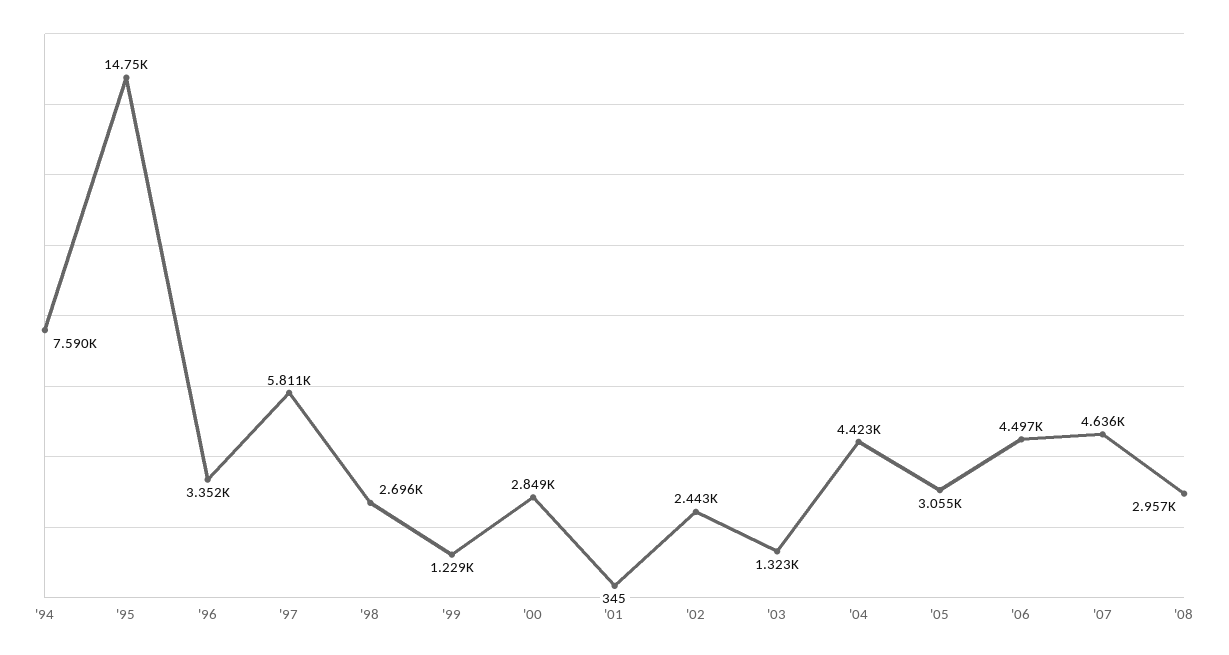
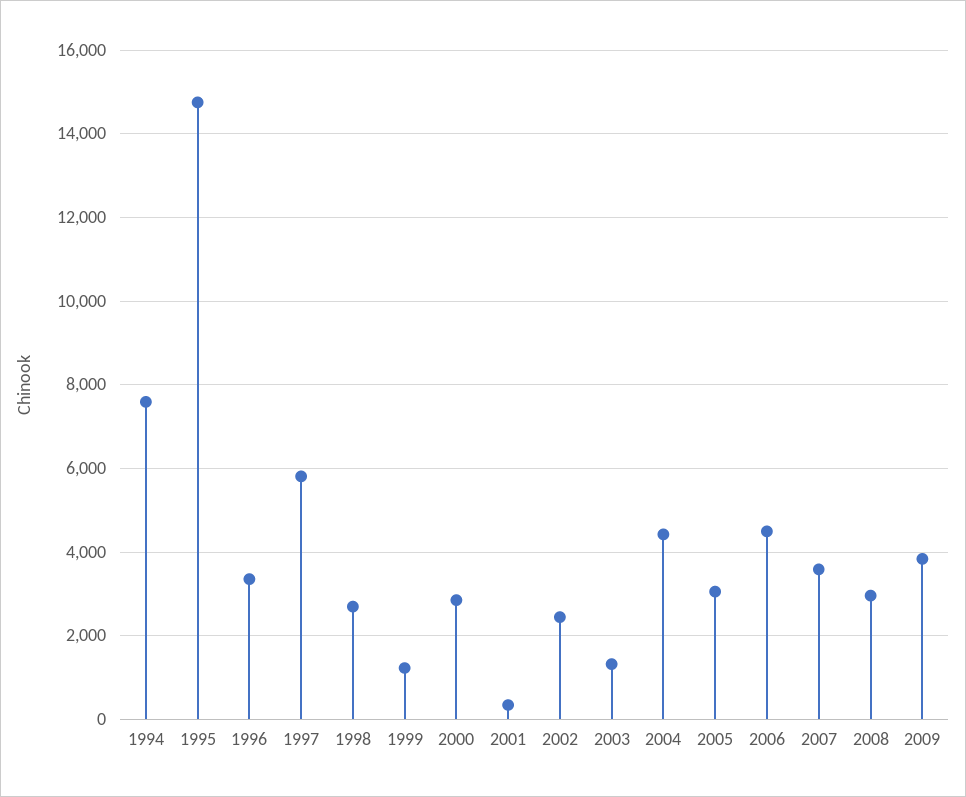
'07: 4636 -> 3600
2009: none -> 3800

